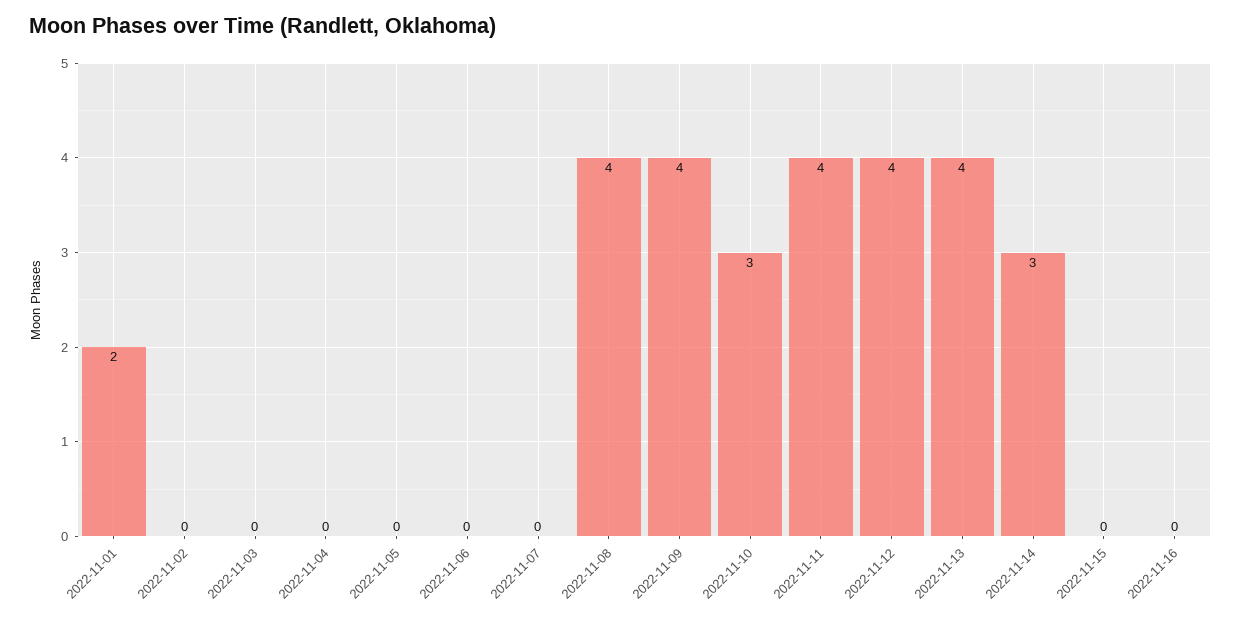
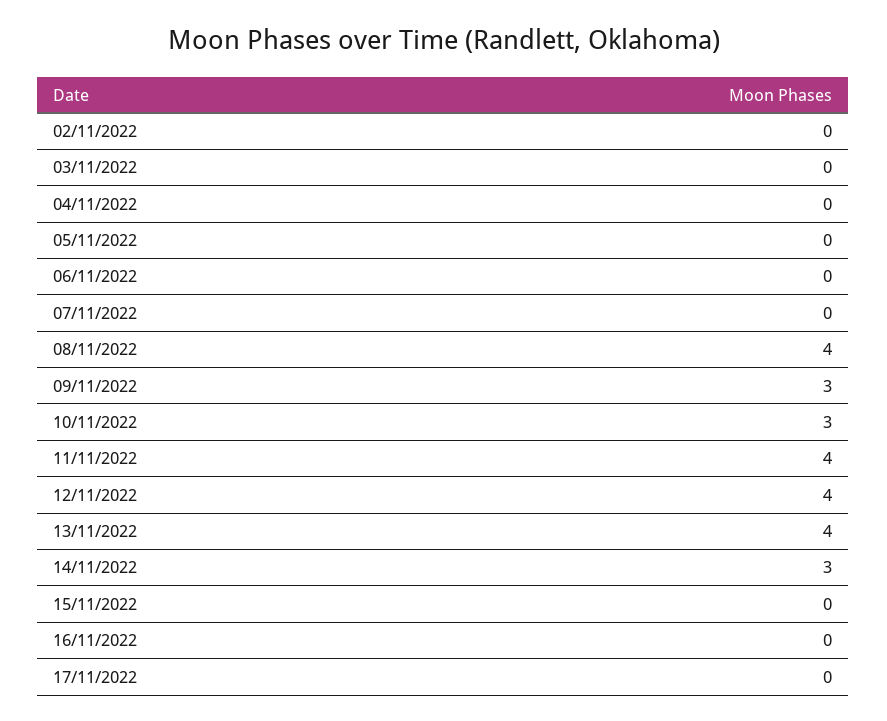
2022-11-01: 2 -> none
2022-11-09: 4 -> 3
17/11/2022: none -> 0

